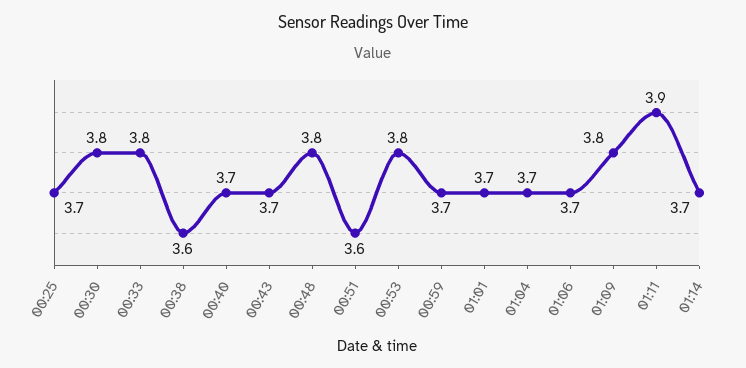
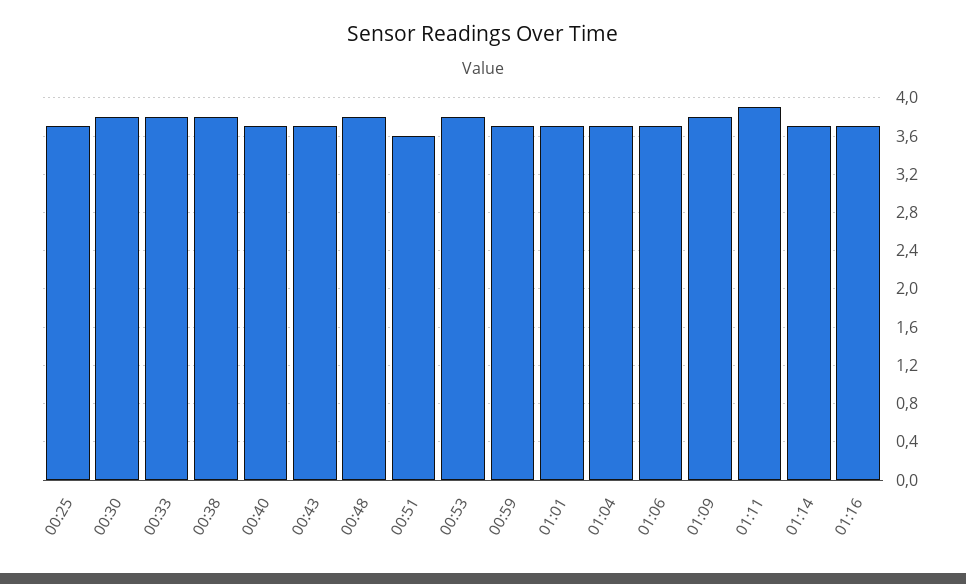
00:38: 3.6 -> 3.8
01:16: none -> 3.7

